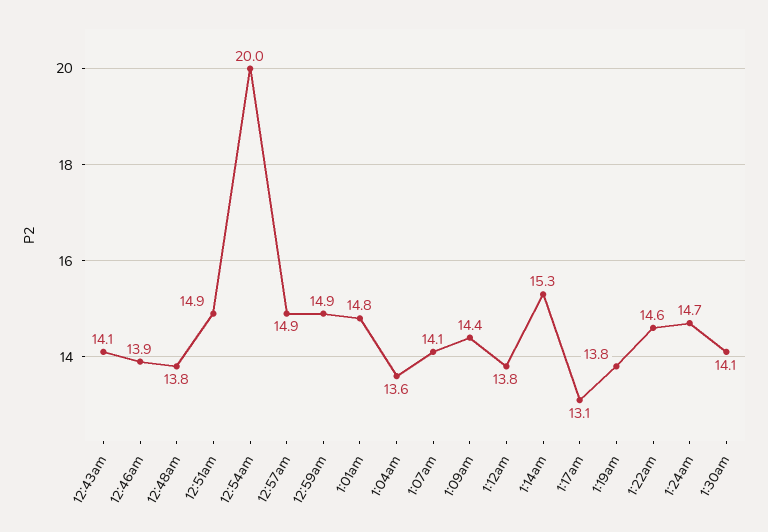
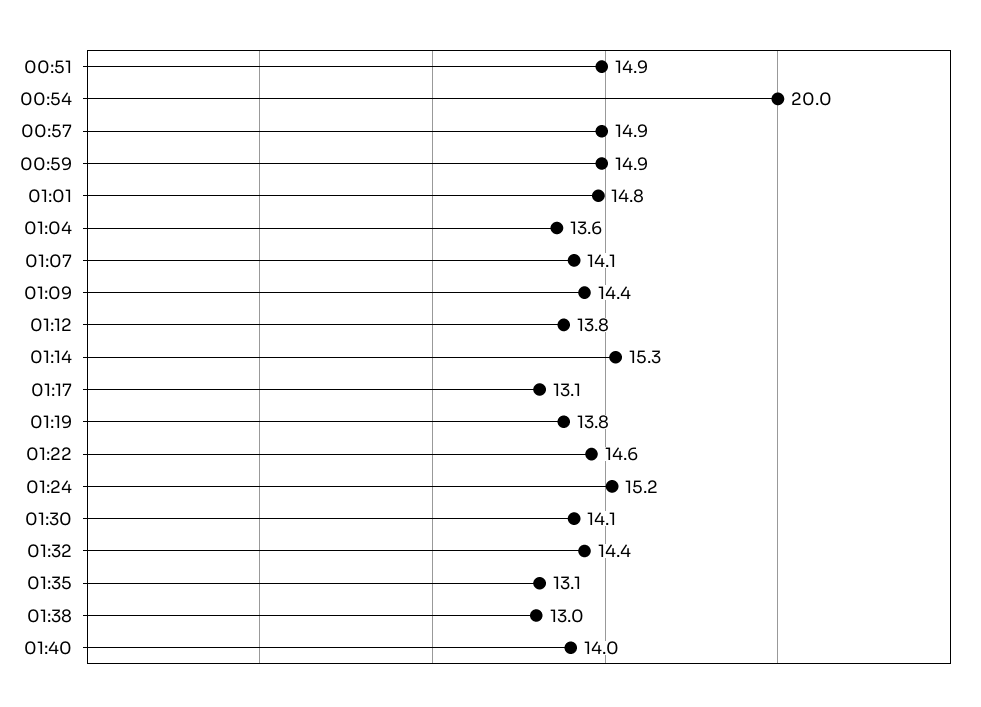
12:43am: 14.1 -> none
12:46am: 13.9 -> none
12:48am: 13.8 -> none
1:24am: 14.7 -> 15.2
01:32: none -> 14.4
01:35: none -> 13.1
01:38: none -> 13
01:40: none -> 14

